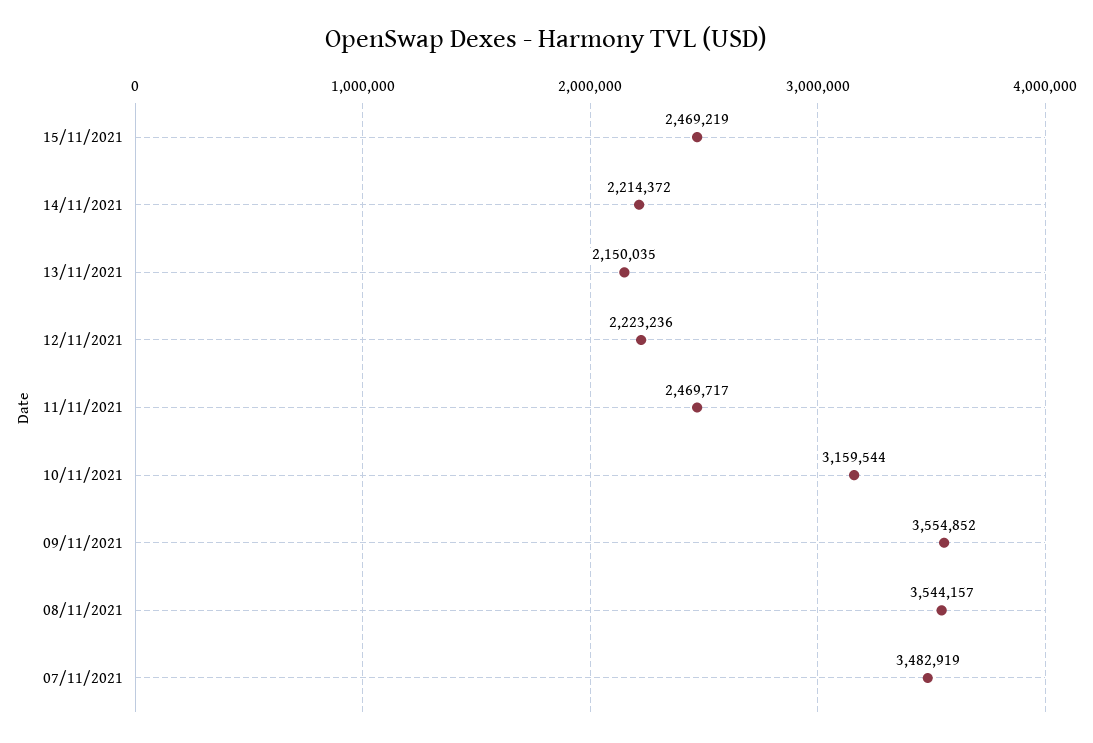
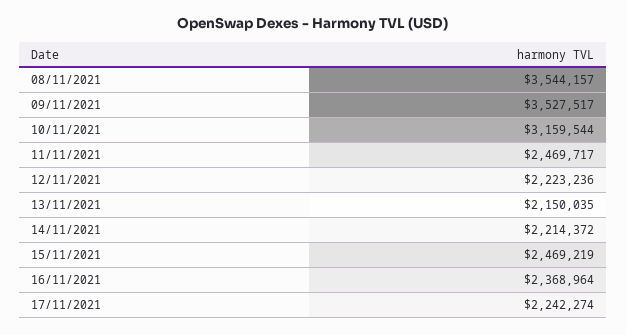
09/11/2021: 3554852 -> 3527517
07/11/2021: 3482919 -> none
16/11/2021: none -> 2368964
17/11/2021: none -> 2242274

